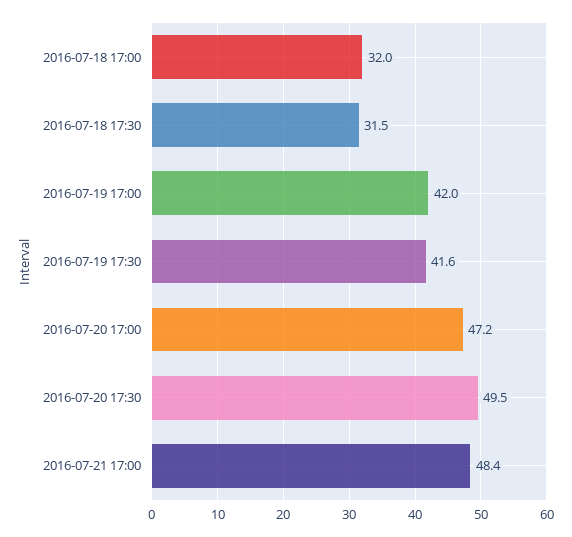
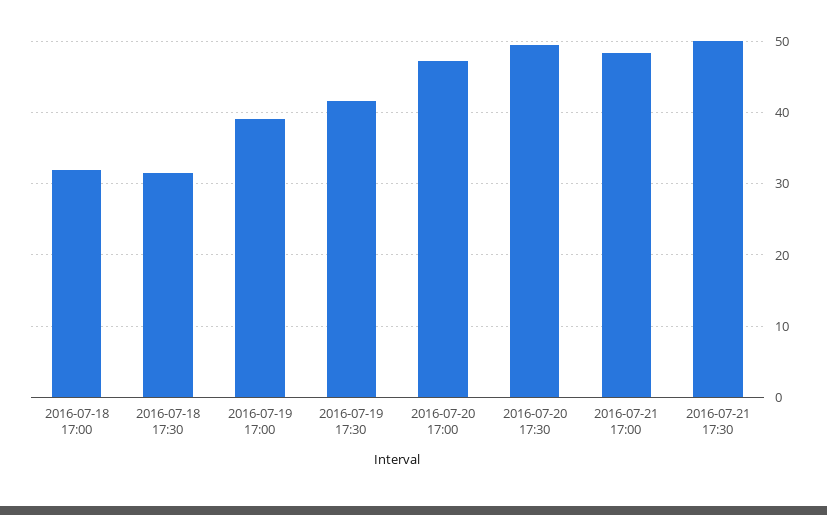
2016-07-19 17:00: 42 -> 39
2016-07-21 17:30: none -> 50

